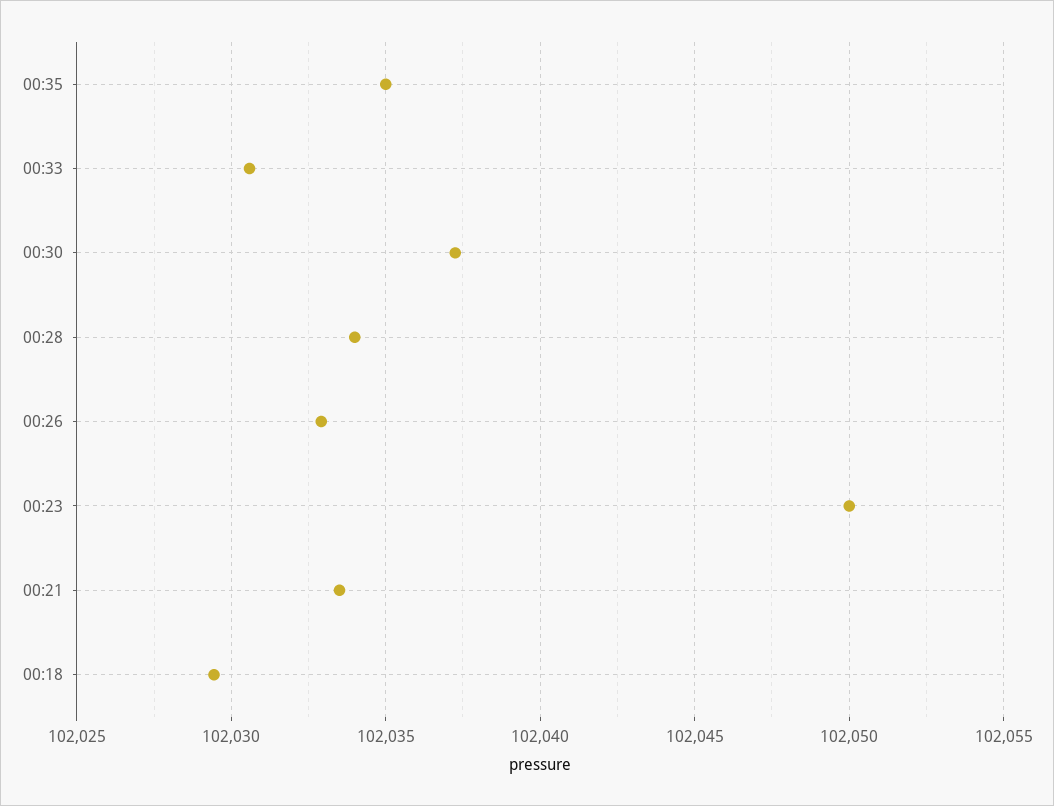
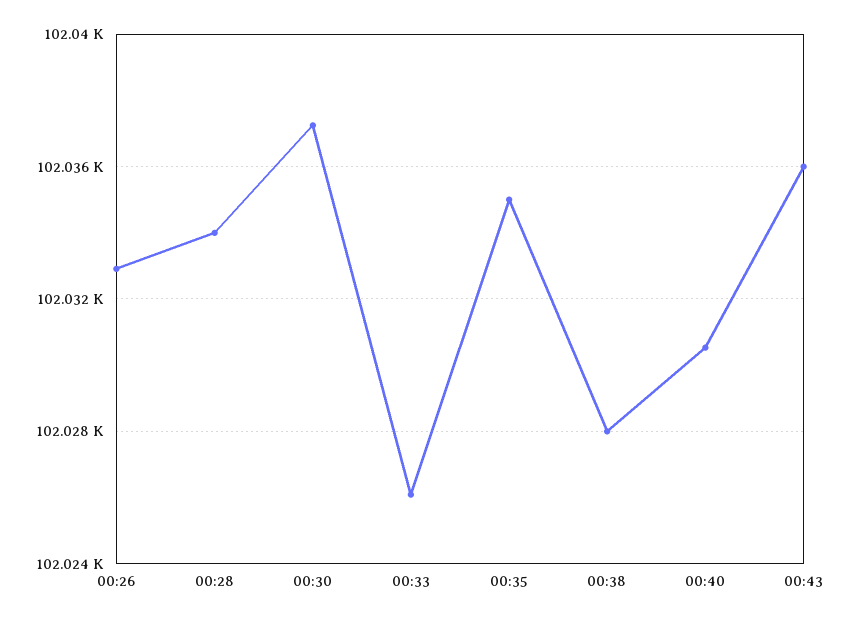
00:33: 102030.5 -> 102026
00:23: 102050 -> none
00:21: 102033.5 -> none
00:18: 102029.5 -> none
00:38: none -> 102028
00:40: none -> 102030.5
00:43: none -> 102036

